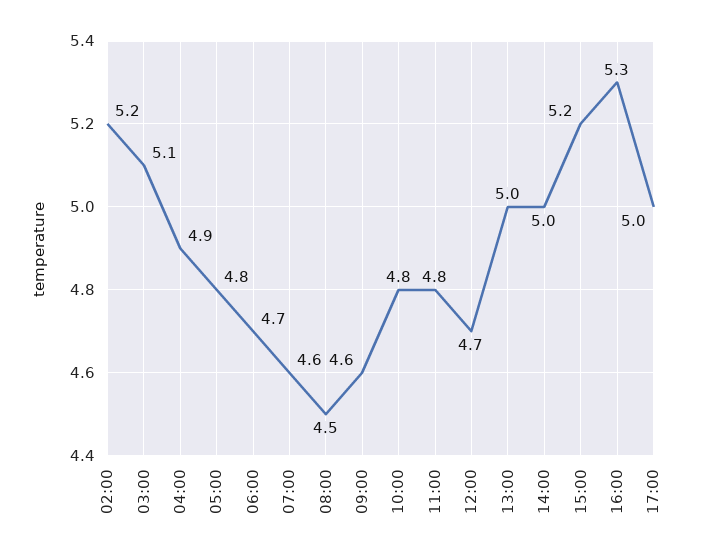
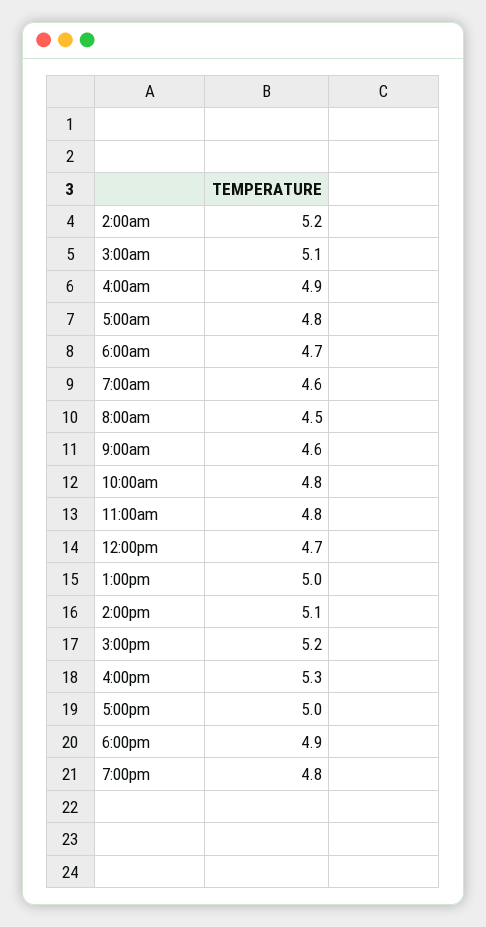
14:00: 5 -> 5.1
6:00pm: none -> 4.9
7:00pm: none -> 4.8

